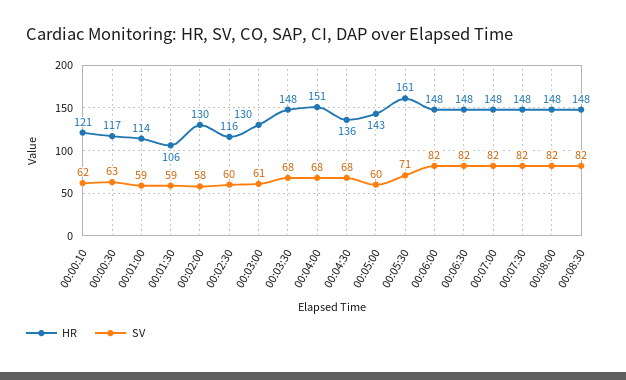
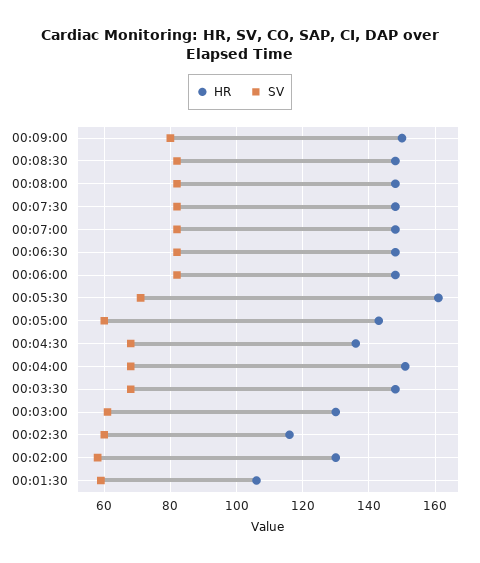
HR, 00:00:10: 121 -> none
SV, 00:00:10: 62 -> none
HR, 00:00:30: 117 -> none
SV, 00:00:30: 63 -> none
HR, 00:01:00: 114 -> none
SV, 00:01:00: 59 -> none
HR, 00:09:00: none -> 150
SV, 00:09:00: none -> 80

